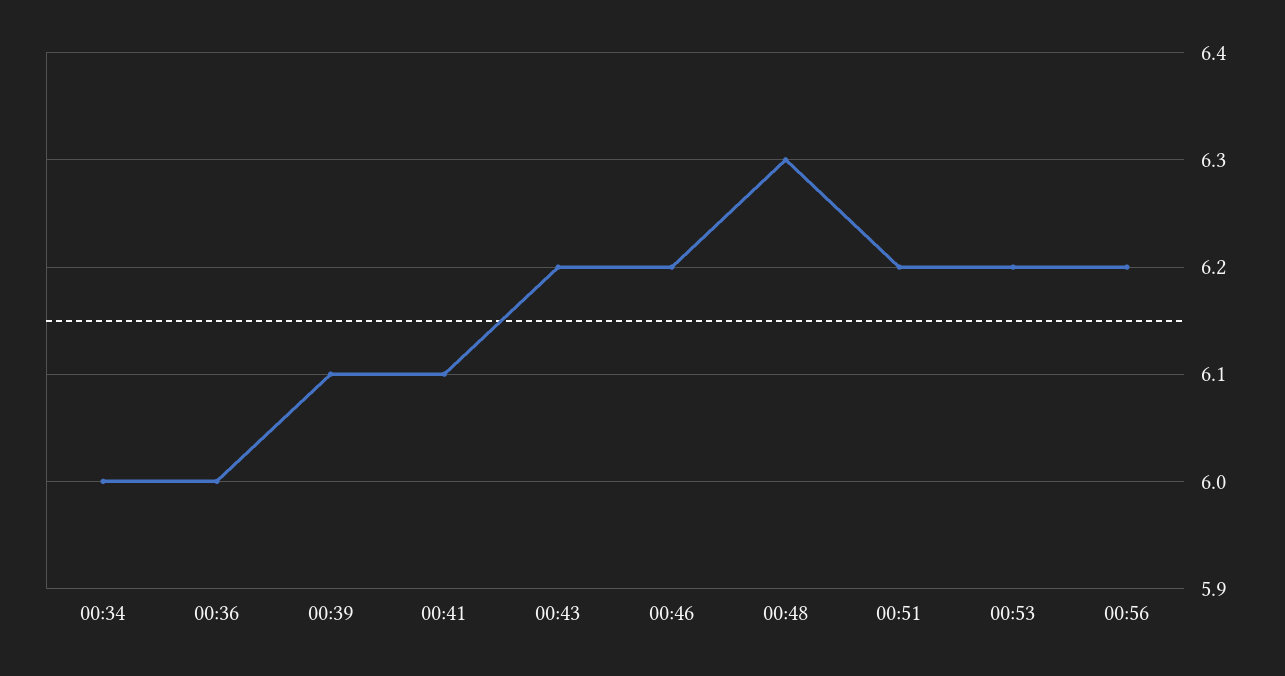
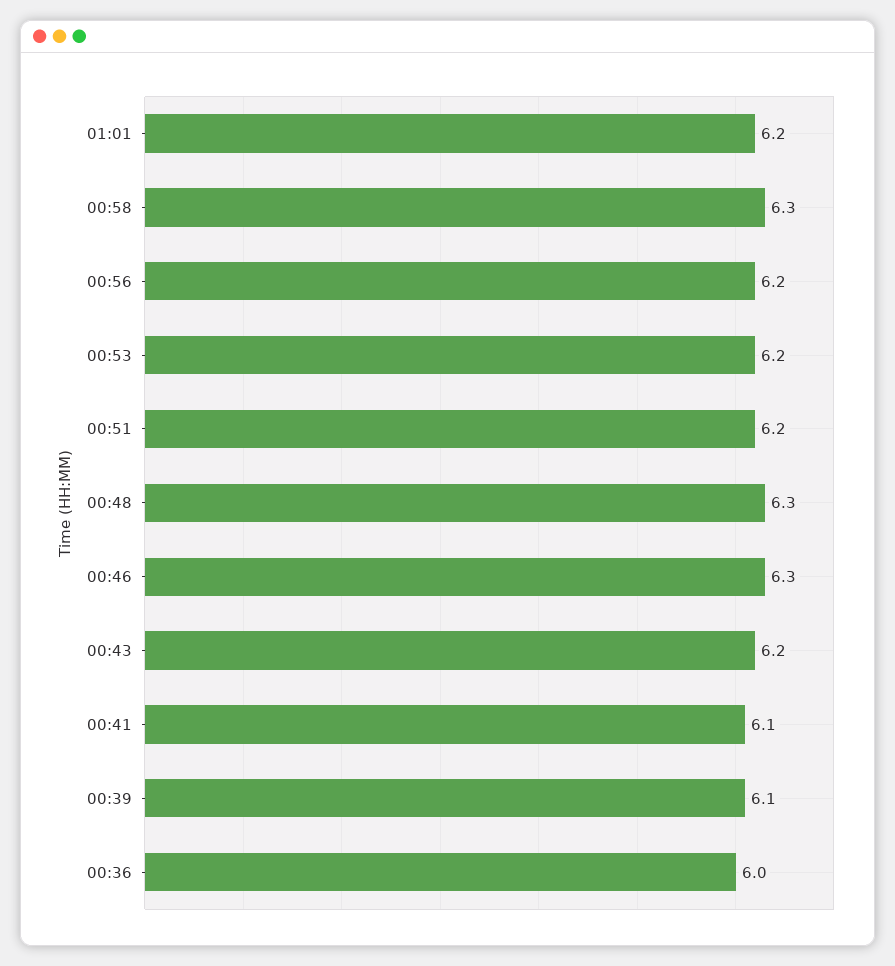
00:34: 6 -> none
00:46: 6.2 -> 6.3
01:01: none -> 6.2
00:58: none -> 6.3

